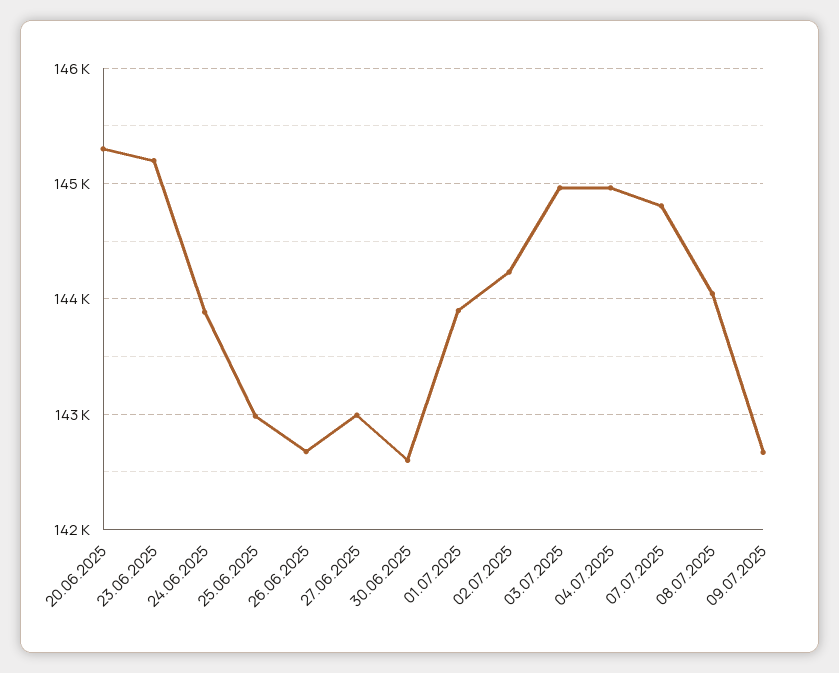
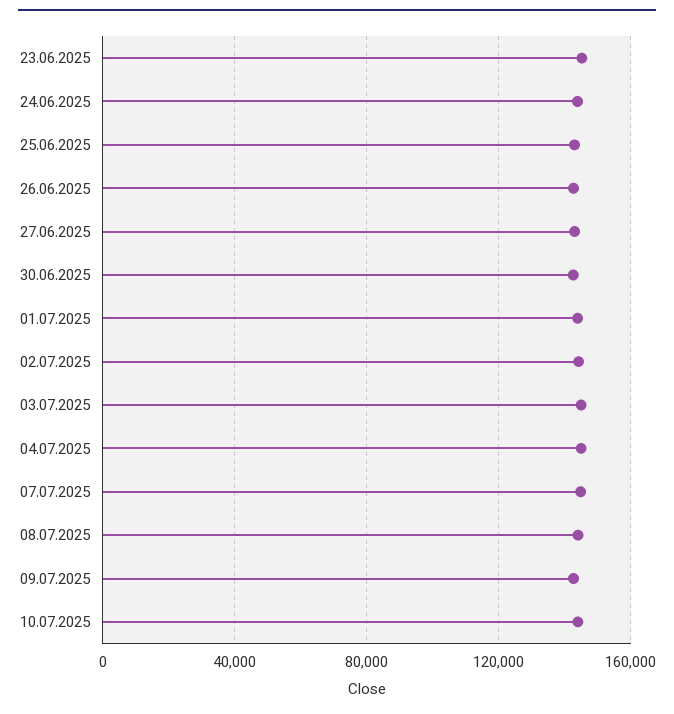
20.06.2025: 145300 -> none
10.07.2025: none -> 145000

